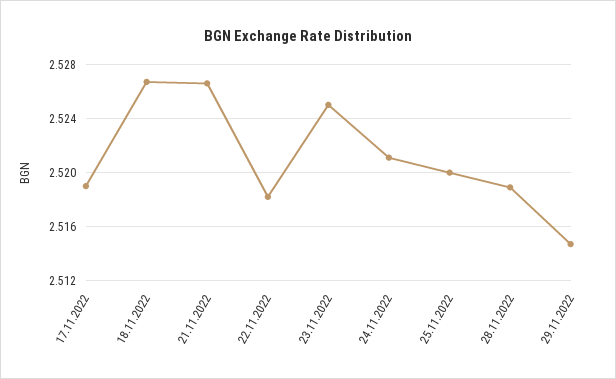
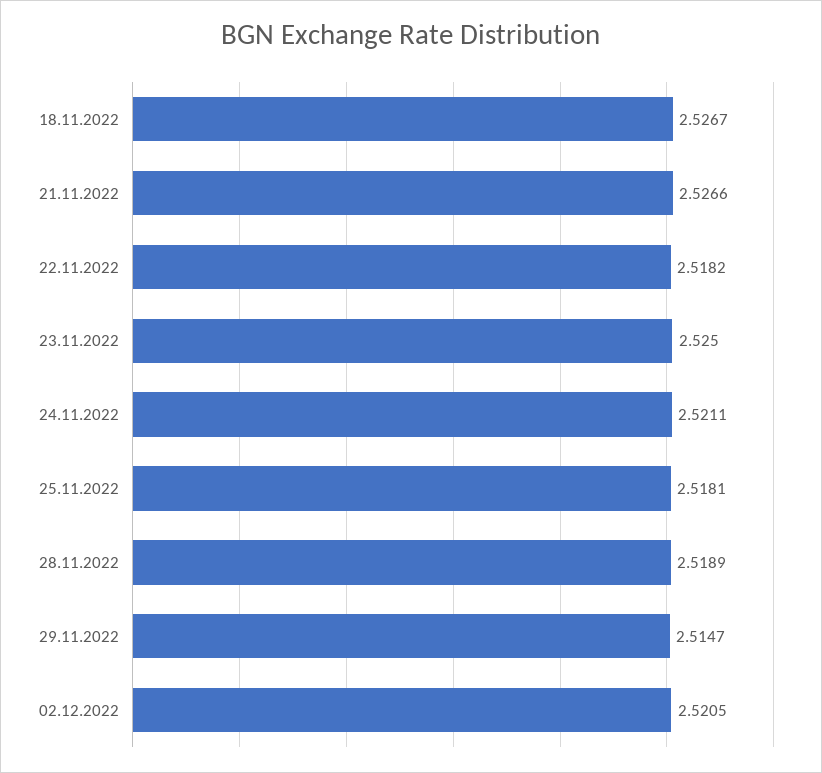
17.11.2022: 2.519 -> none
25.11.2022: 2.52 -> 2.5181
02.12.2022: none -> 2.5205

